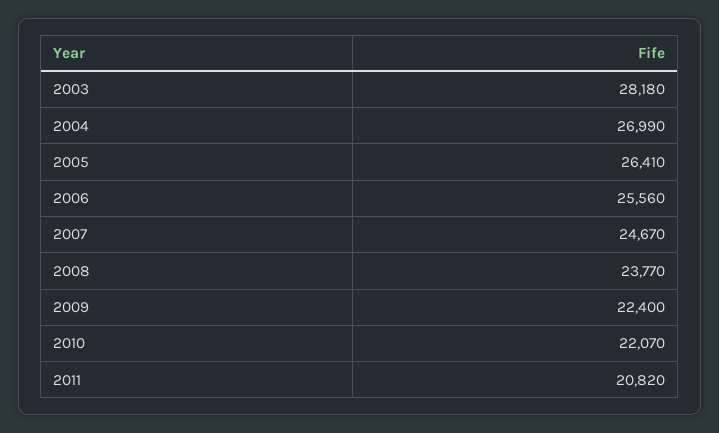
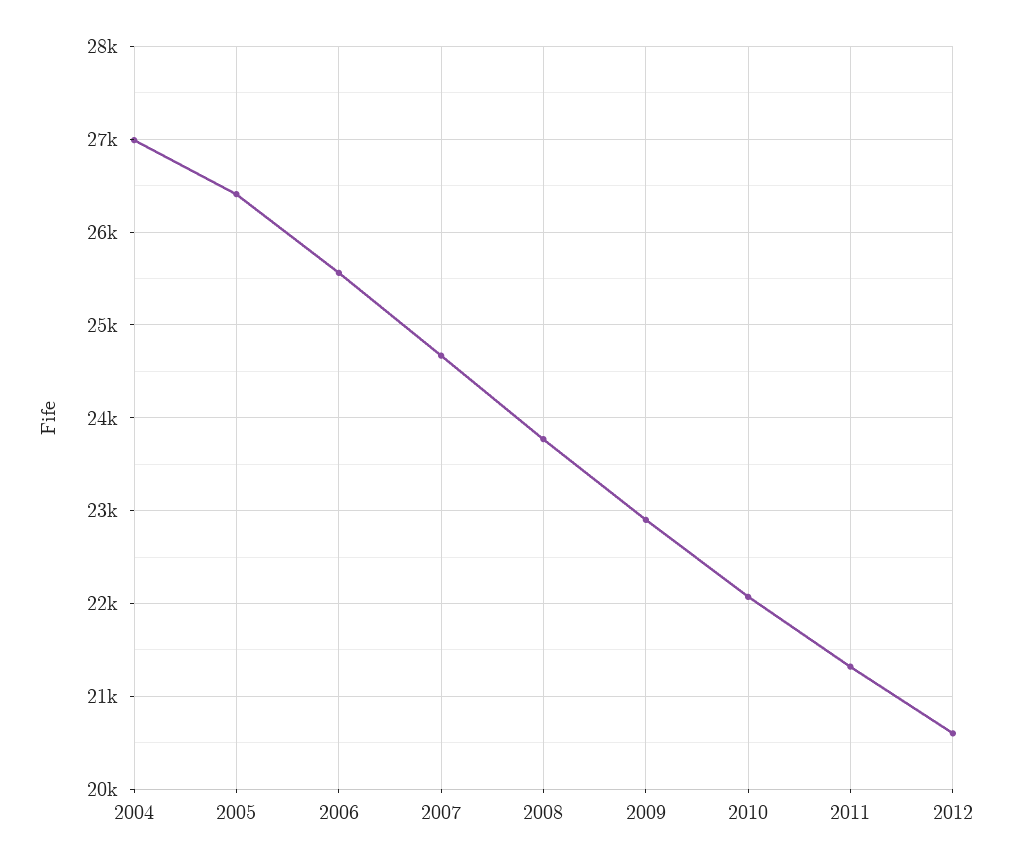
2003: 28180 -> none
2009: 22400 -> 22900
2011: 20820 -> 21300
2012: none -> 20600

